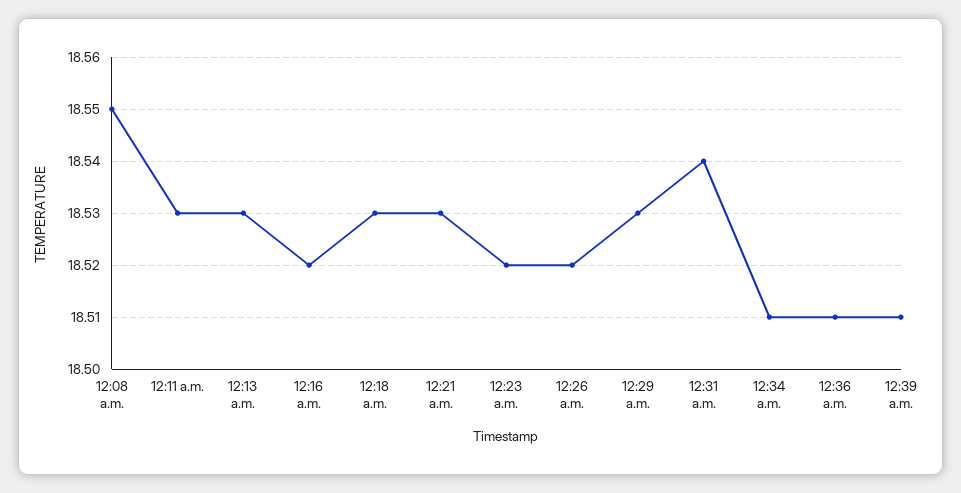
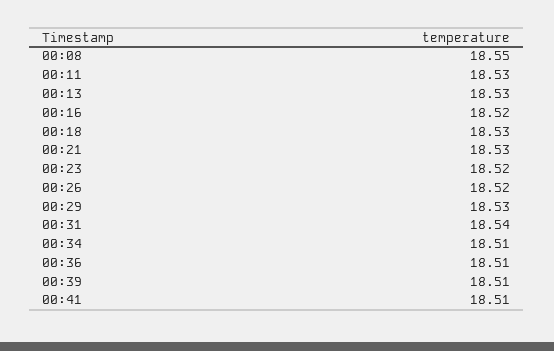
00:41: none -> 18.51

